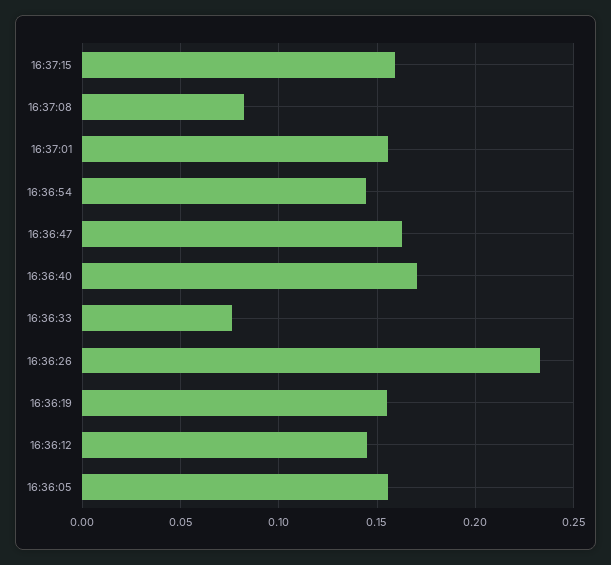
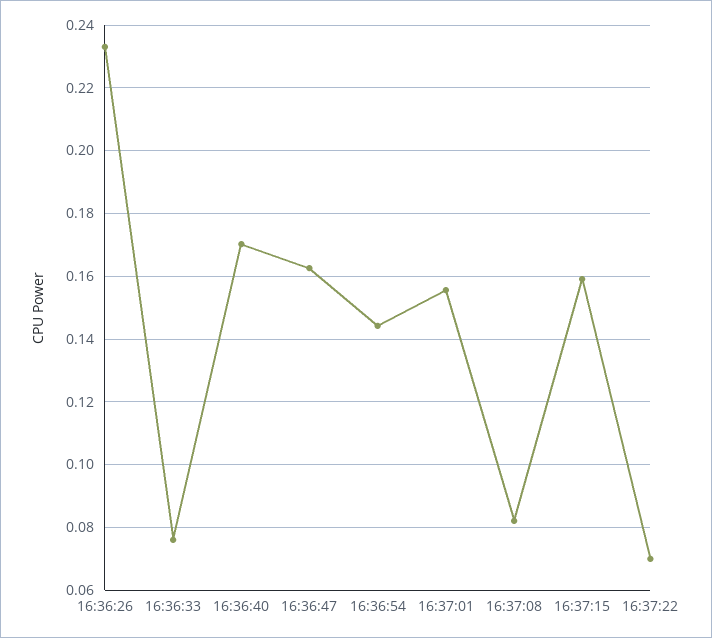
16:36:19: 0.155 -> none
16:36:12: 0.145 -> none
16:36:05: 0.155 -> none
16:37:22: none -> 0.07

